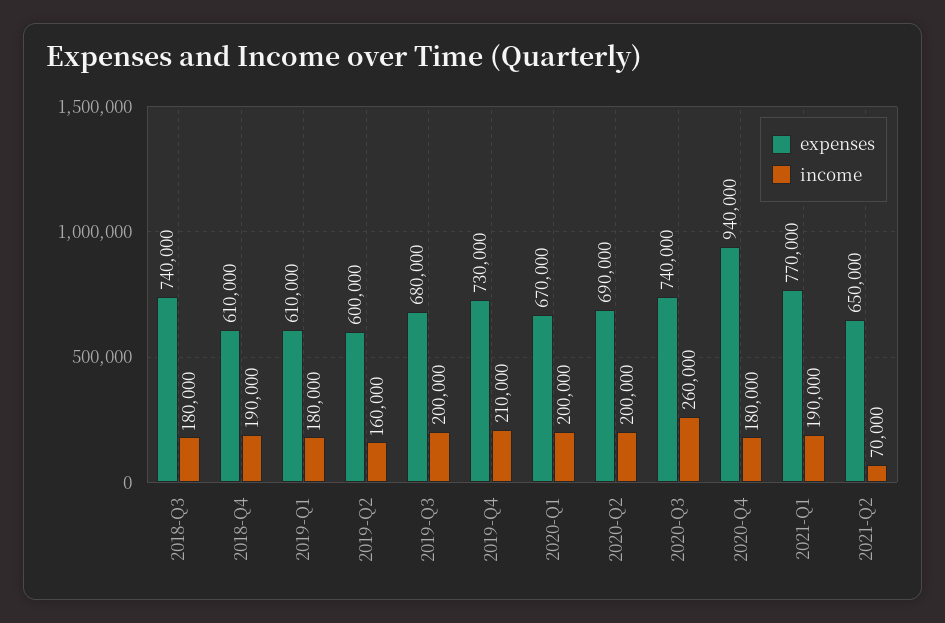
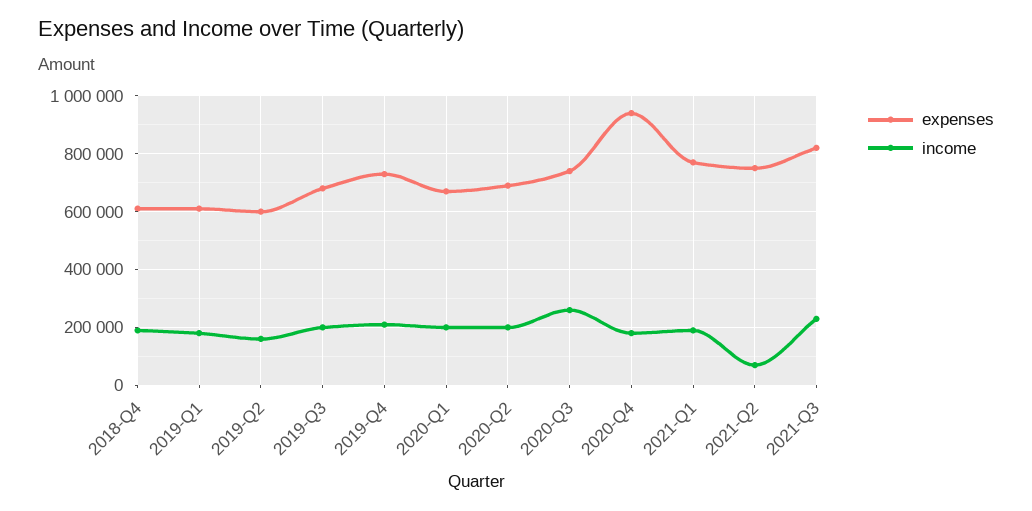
expenses, 2018-Q3: 740000 -> none
income, 2018-Q3: 180000 -> none
expenses, 2021-Q2: 650000 -> 750000
expenses, 2021-Q3: none -> 825000
income, 2021-Q3: none -> 225000

